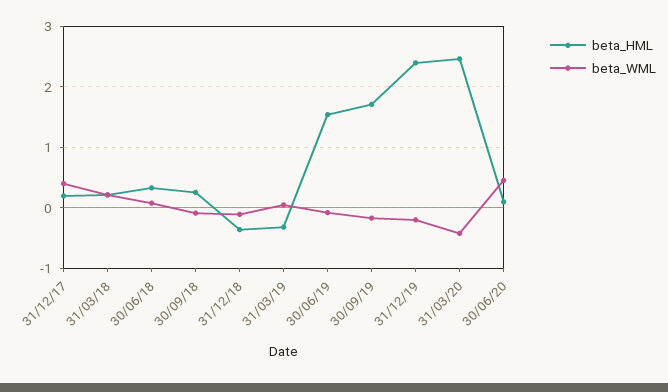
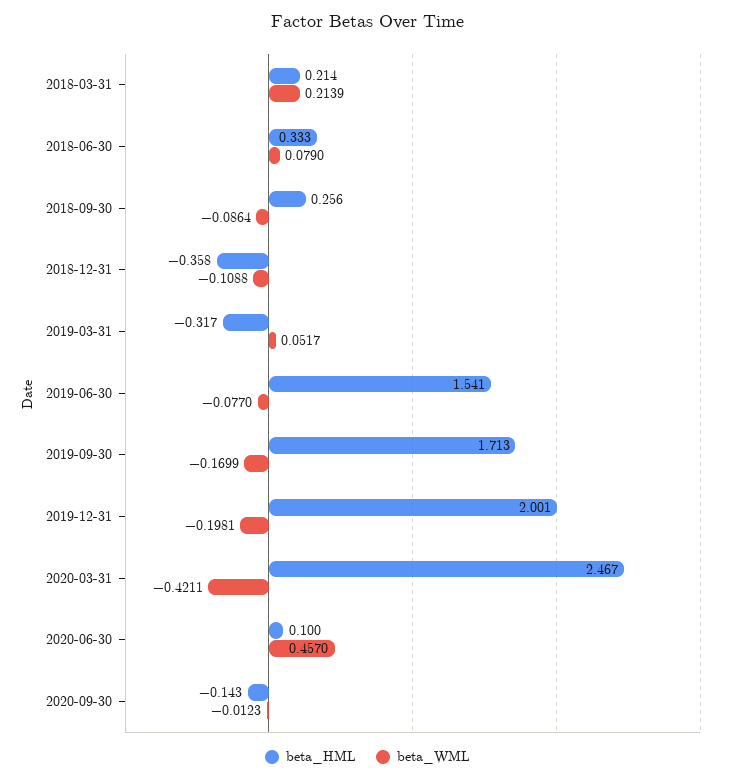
beta_HML, 31/12/17: 0.2 -> none
beta_WML, 31/12/17: 0.4 -> none
beta_HML, 31/12/19: 2.4 -> 2.001
beta_HML, 2020-09-30: none -> -0.143
beta_WML, 2020-09-30: none -> -0.0123

